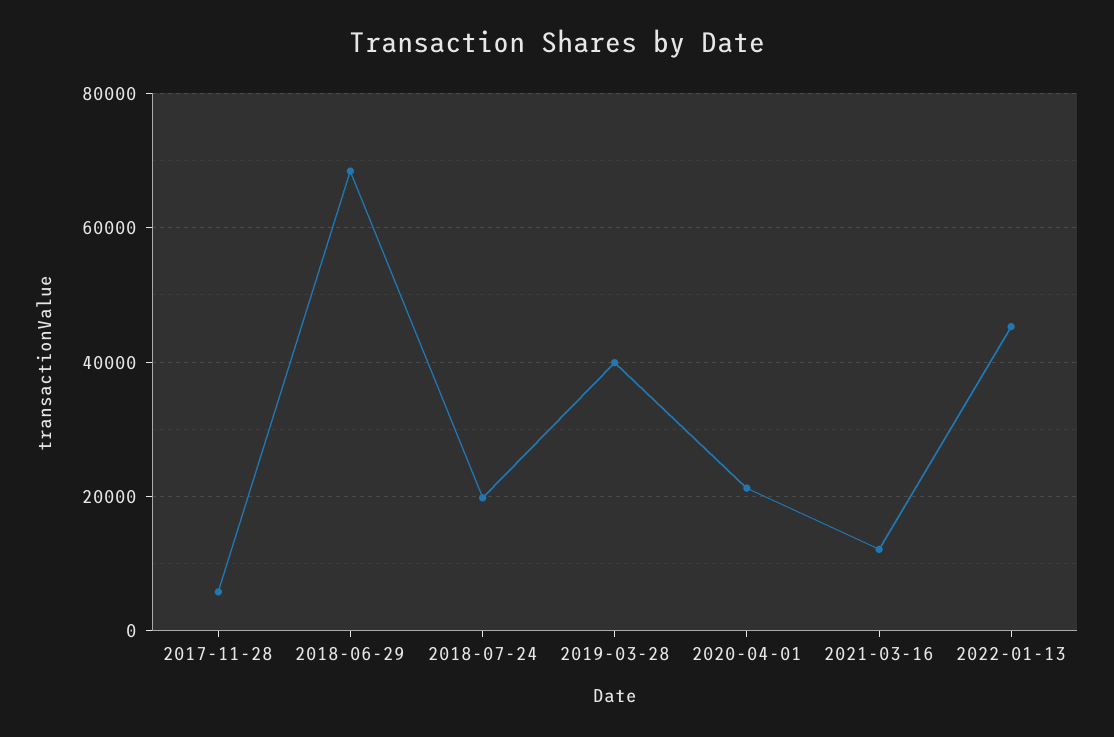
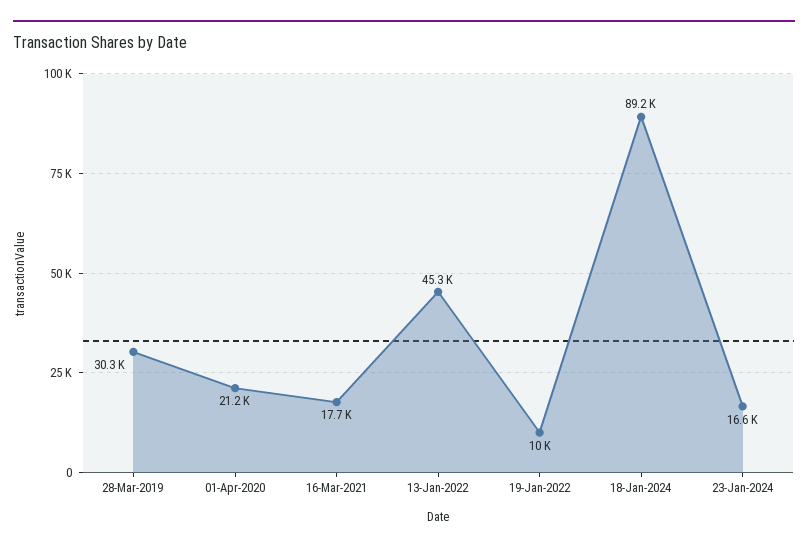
2017-11-28: 6000 -> none
2018-06-29: 68000 -> none
2018-07-24: 20000 -> none
2019-03-28: 40000 -> 30300
2021-03-16: 12000 -> 17700
19-Jan-2022: none -> 10000
18-Jan-2024: none -> 89200
23-Jan-2024: none -> 16600

